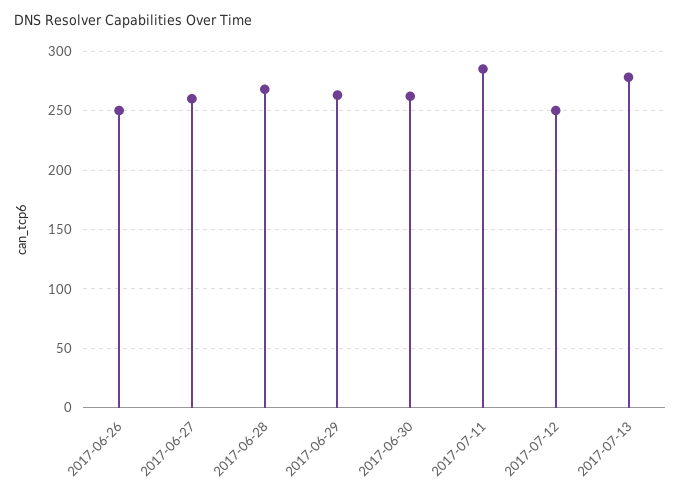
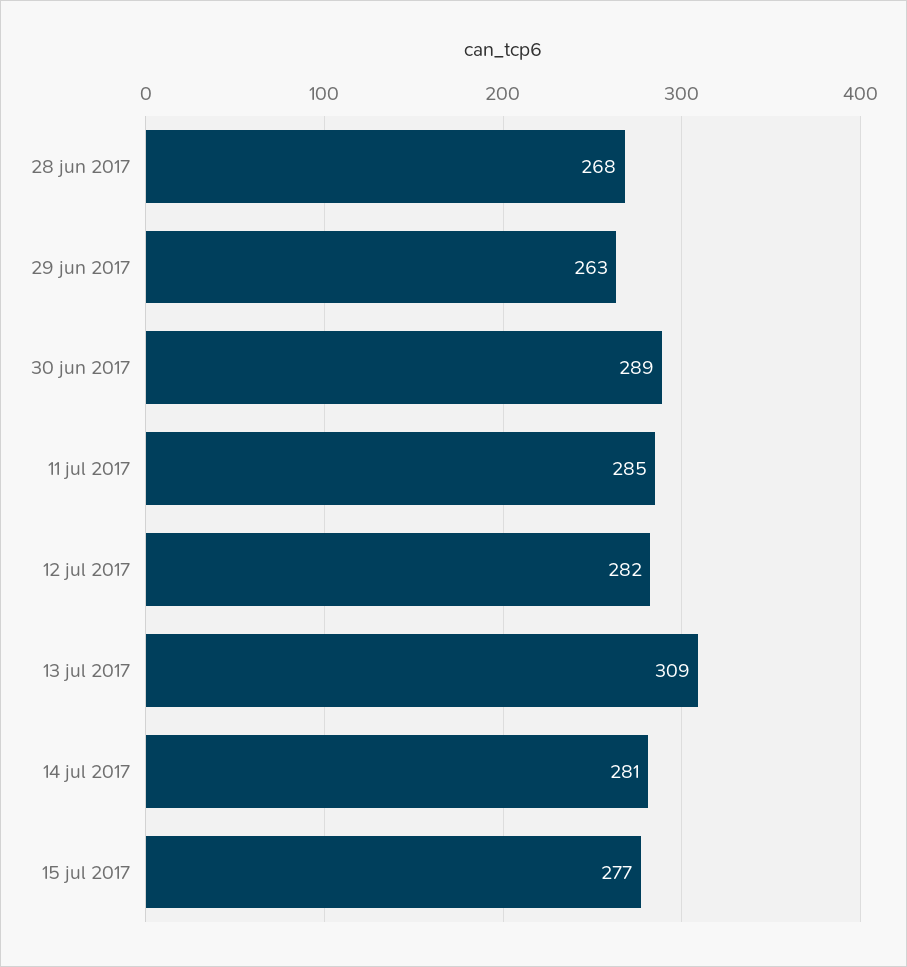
2017-06-26: 250 -> none
2017-06-27: 260 -> none
2017-06-30: 260 -> 289
2017-07-12: 250 -> 282
2017-07-13: 280 -> 309
14 jul 2017: none -> 281
15 jul 2017: none -> 277

